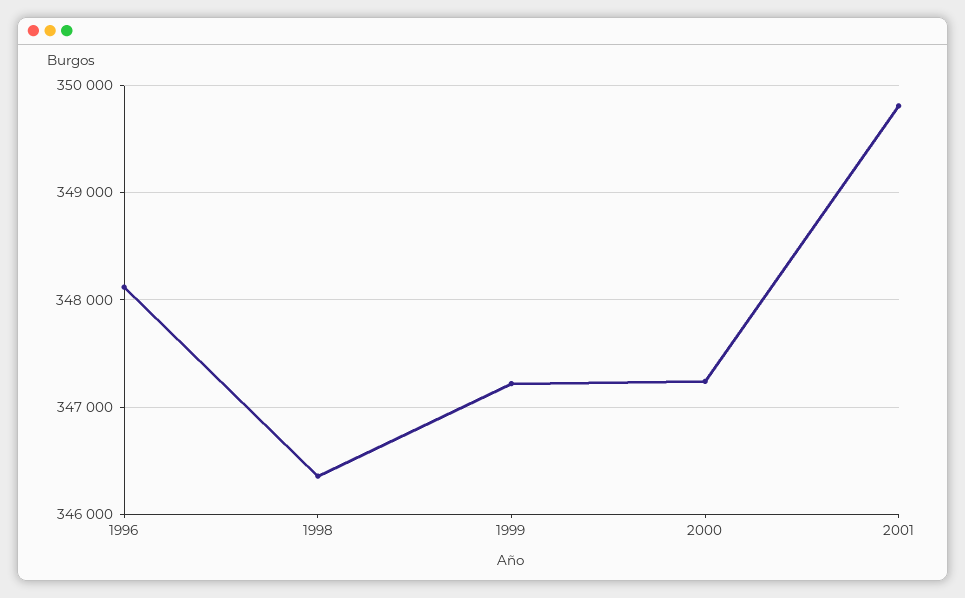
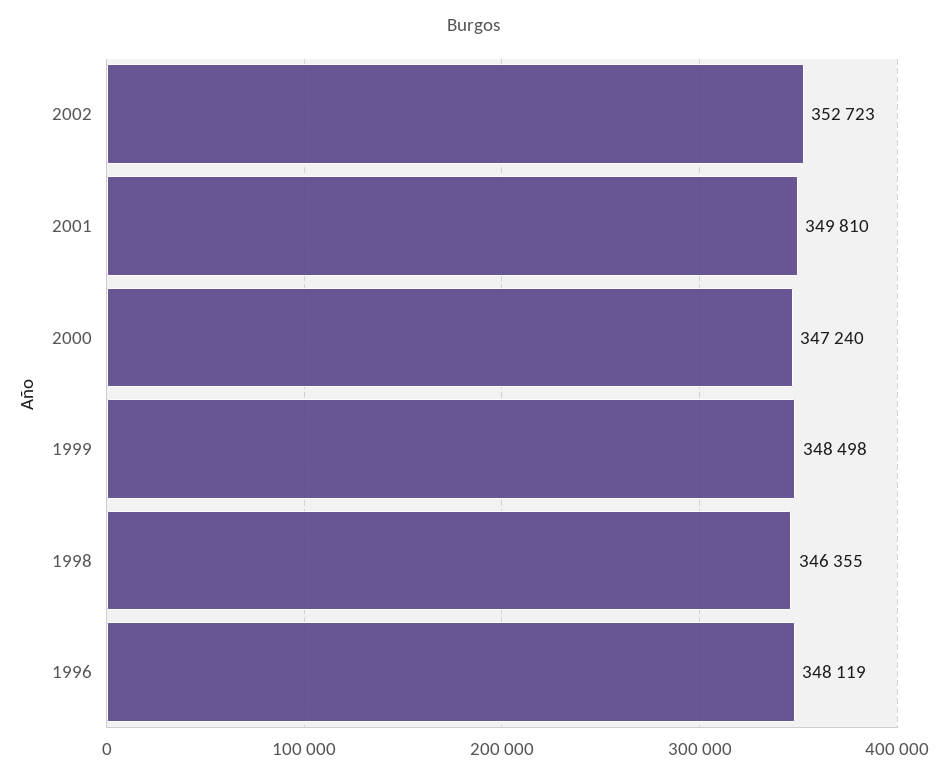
1999: 347200 -> 348498
2002: none -> 352723

